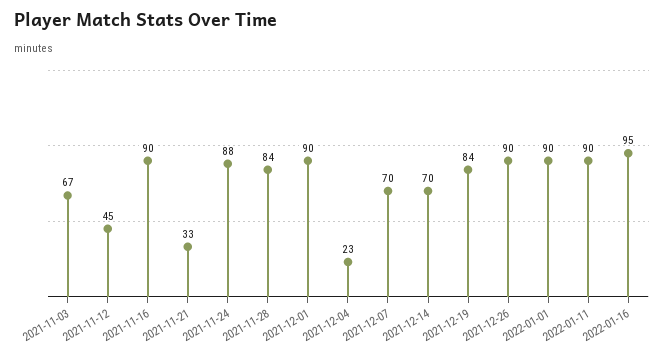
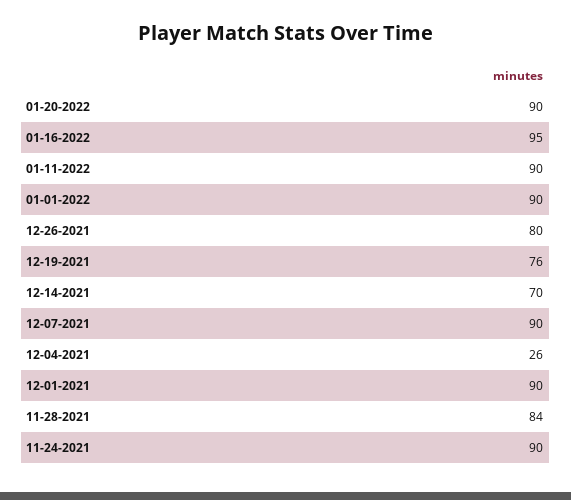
2021-11-03: 67 -> none
2021-11-12: 45 -> none
2021-11-16: 90 -> none
2021-11-21: 33 -> none
2021-11-24: 88 -> 90
2021-12-04: 23 -> 26
2021-12-07: 70 -> 90
2021-12-19: 84 -> 76
2021-12-26: 90 -> 80
01-20-2022: none -> 90

